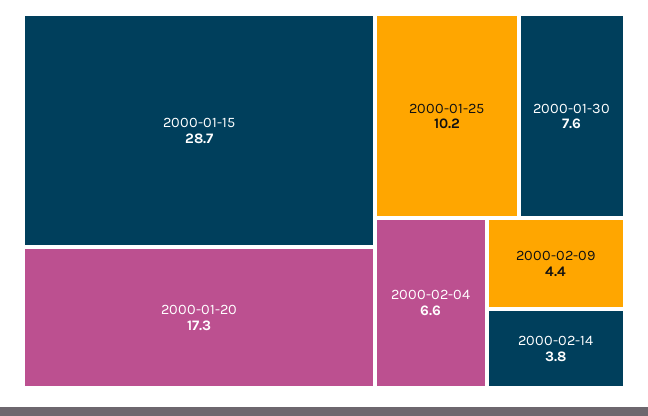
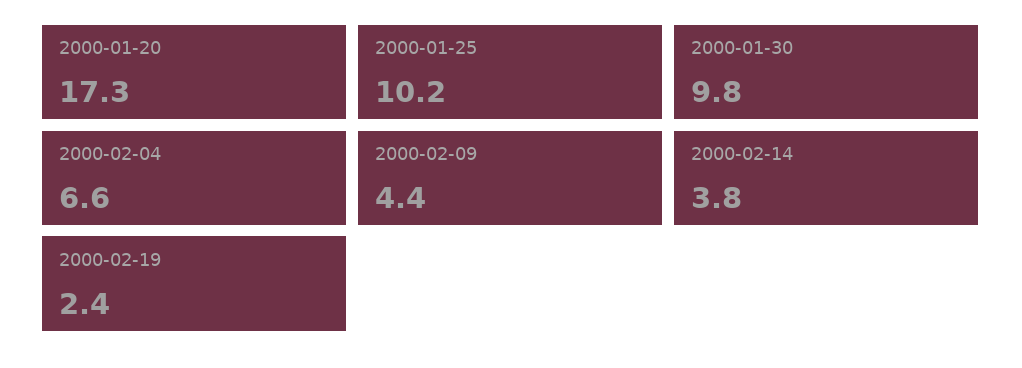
2000-01-15: 28.7 -> none
2000-01-30: 7.6 -> 9.8
2000-02-19: none -> 2.4

